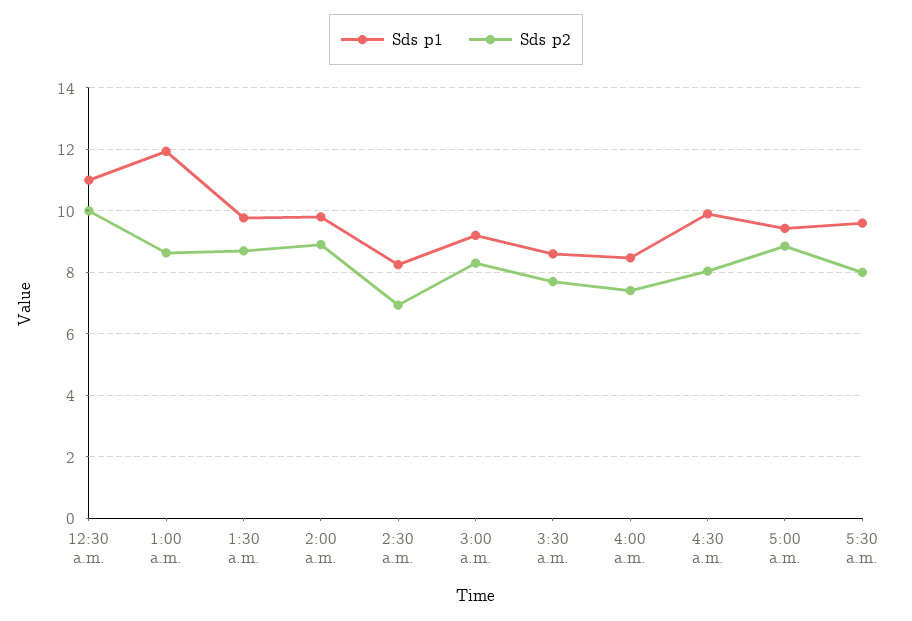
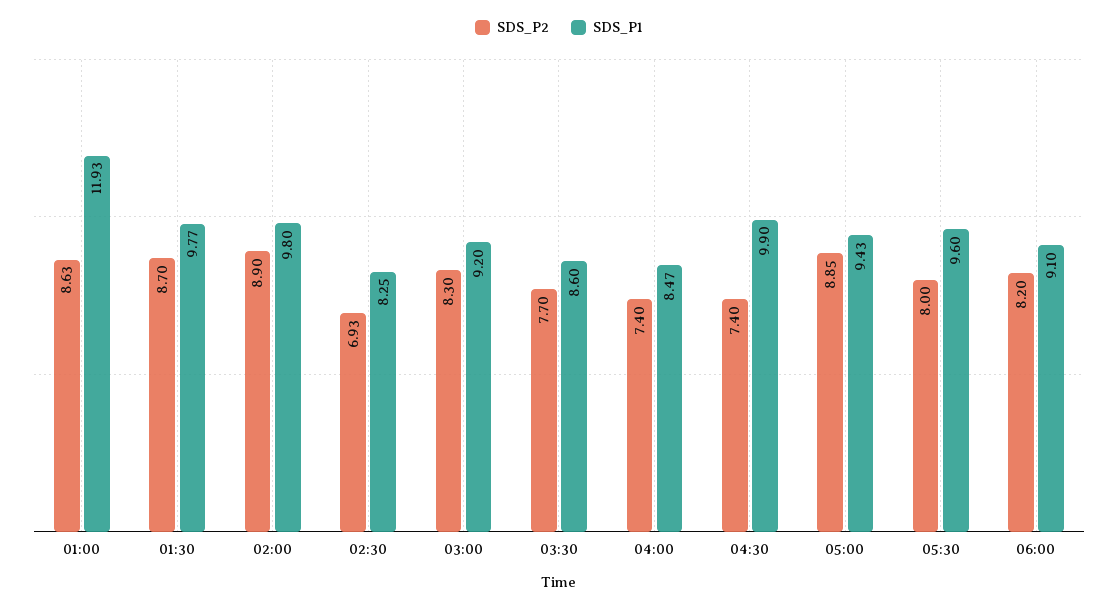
Sds p1, 12:30 a.m.: 11 -> none
Sds p2, 12:30 a.m.: 10 -> none
Sds p2, 4:30 a.m.: 8 -> 7.4
Sds p2, 06:00: none -> 8.2
Sds p1, 06:00: none -> 9.1

